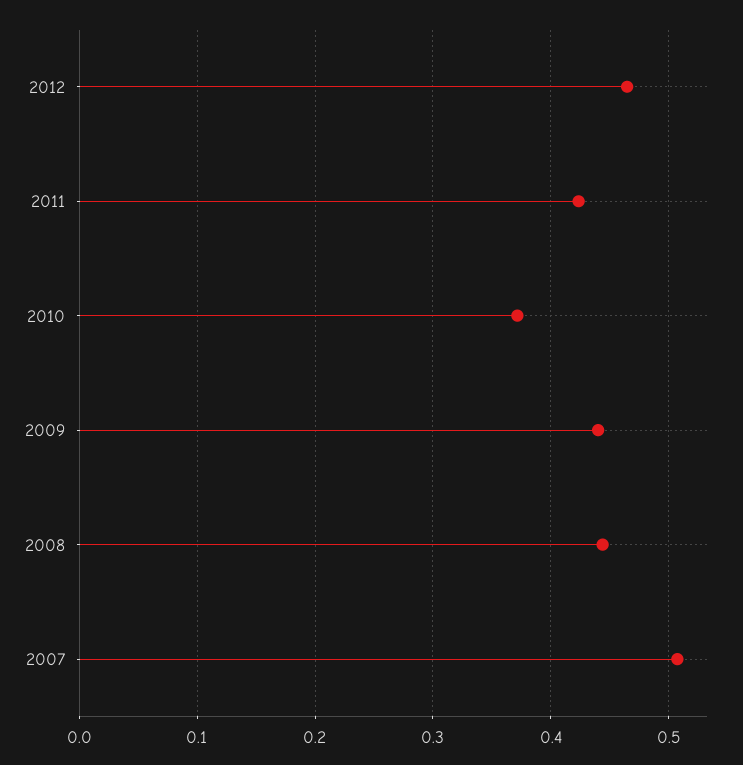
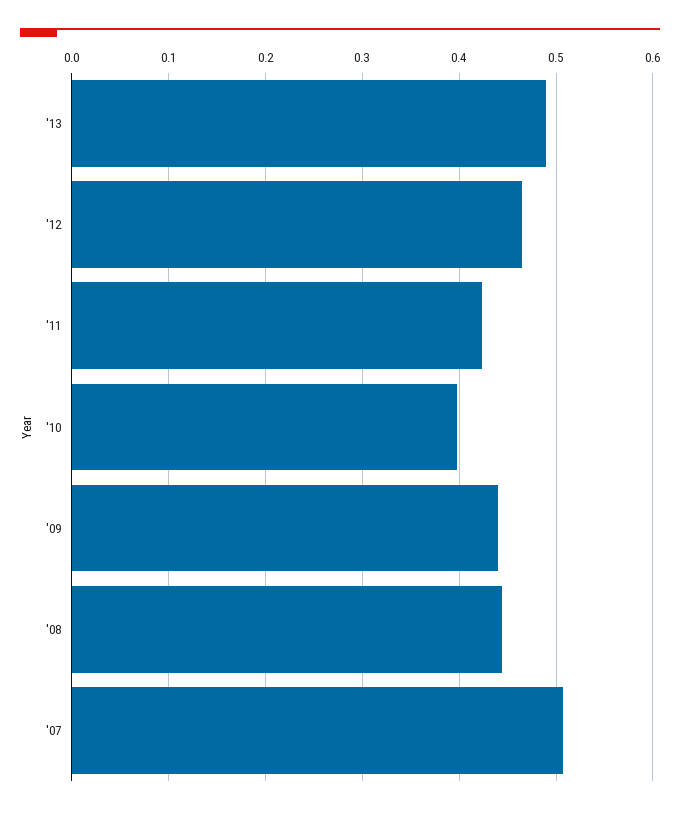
2010: 0.37 -> 0.4
'13: none -> 0.49

